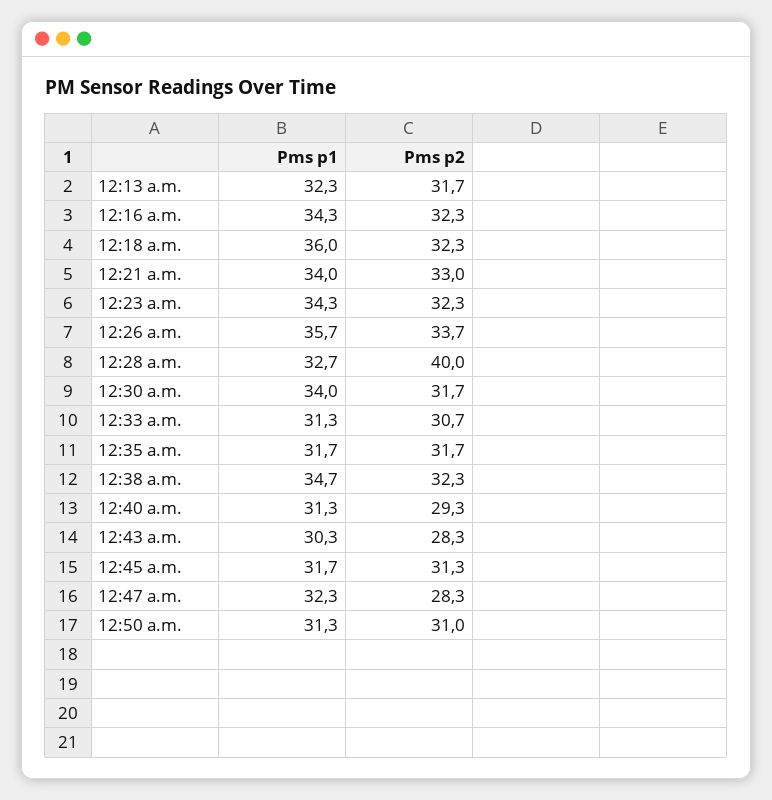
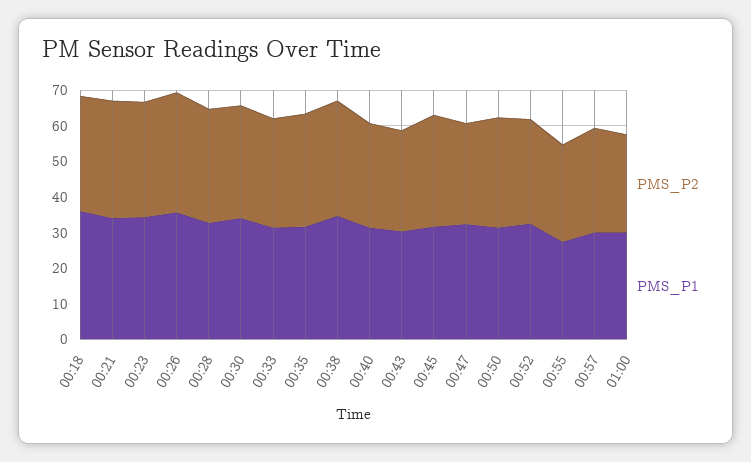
Pms p1, 12:13 a.m.: 32.3 -> none
Pms p2, 12:13 a.m.: 31.7 -> none
Pms p1, 12:16 a.m.: 34.3 -> none
Pms p2, 12:16 a.m.: 32.3 -> none
Pms p2, 12:28 a.m.: 40 -> 32.5
Pms p2, 00:52: none -> 30
Pms p1, 00:52: none -> 32.5
Pms p2, 00:55: none -> 27.5
Pms p1, 00:55: none -> 27.5
Pms p2, 00:57: none -> 30
Pms p1, 00:57: none -> 30
Pms p2, 01:00: none -> 27.5
Pms p1, 01:00: none -> 30

